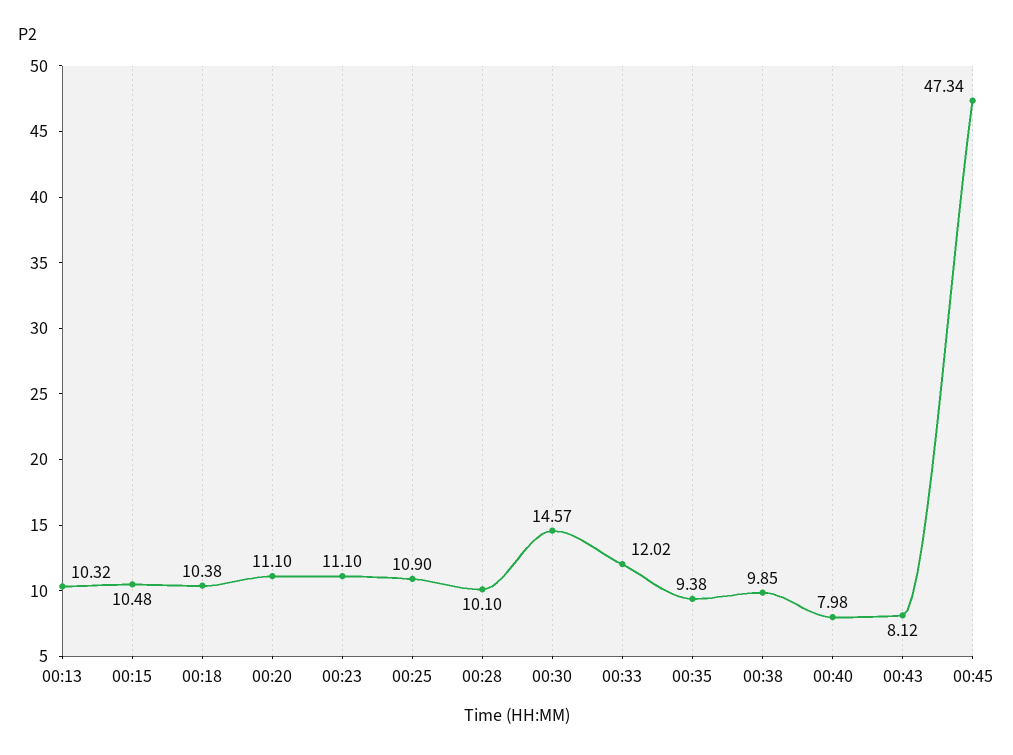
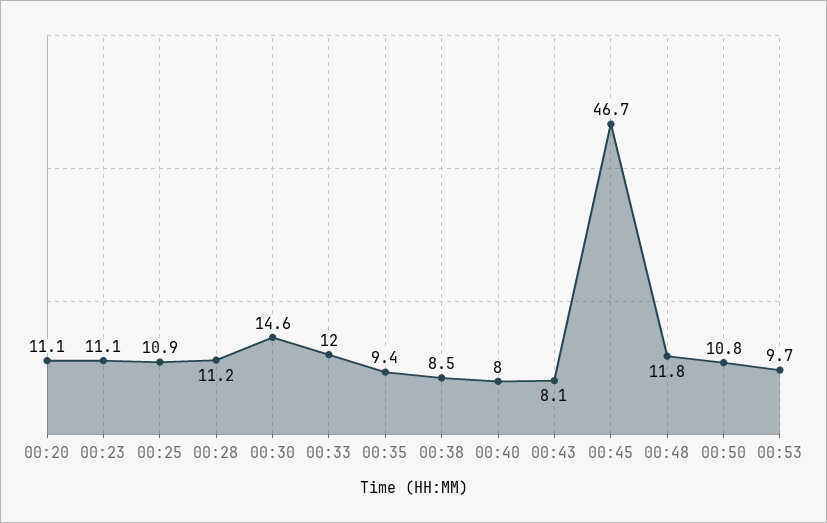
00:13: 10.32 -> none
00:15: 10.48 -> none
00:18: 10.38 -> none
00:28: 10.1 -> 11.2
00:38: 9.85 -> 8.5
00:45: 47.34 -> 46.7
00:48: none -> 11.8
00:50: none -> 10.8
00:53: none -> 9.7

